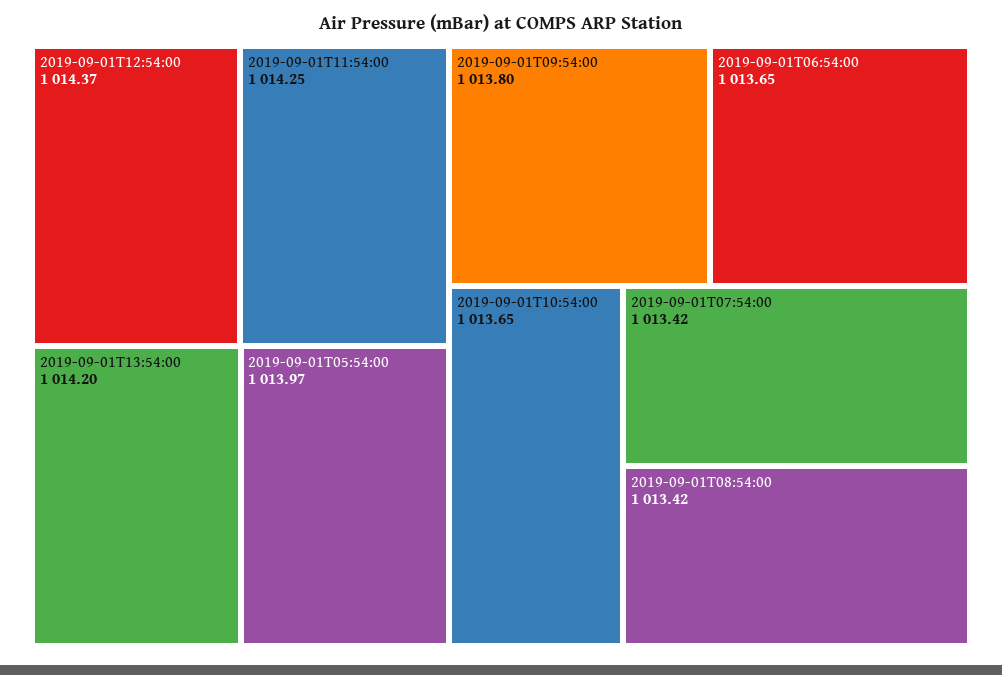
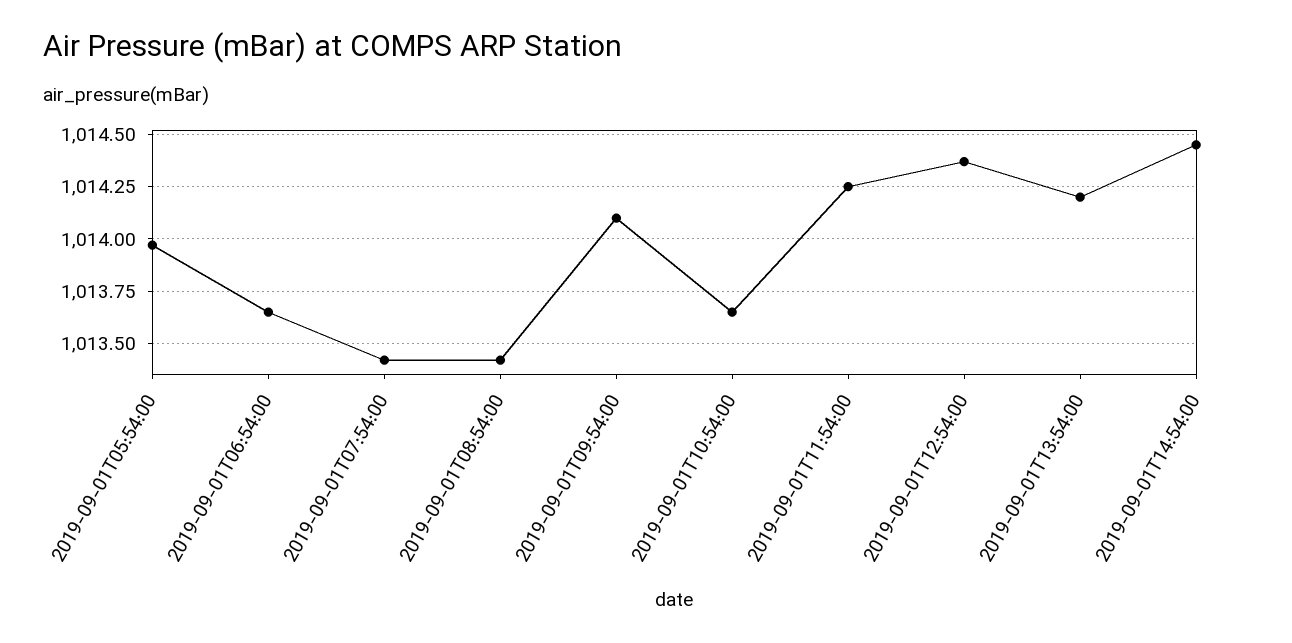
2019-09-01T09:54:00: 1013.8 -> 1014.1
2019-09-01T14:54:00: none -> 1014.45

